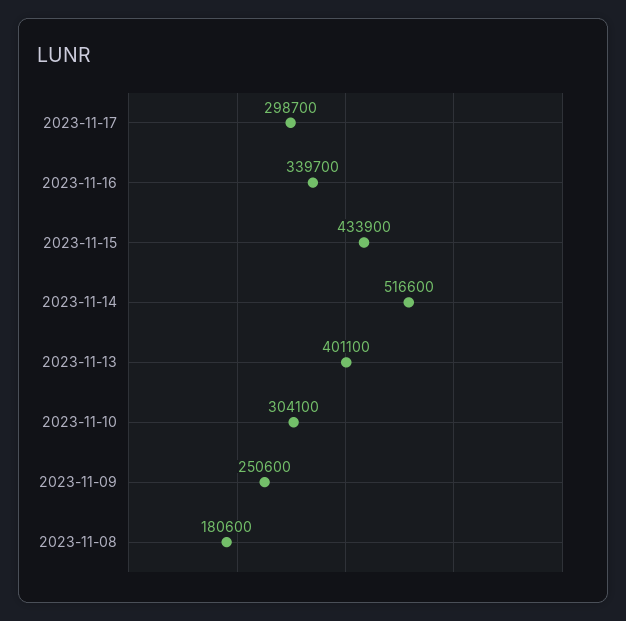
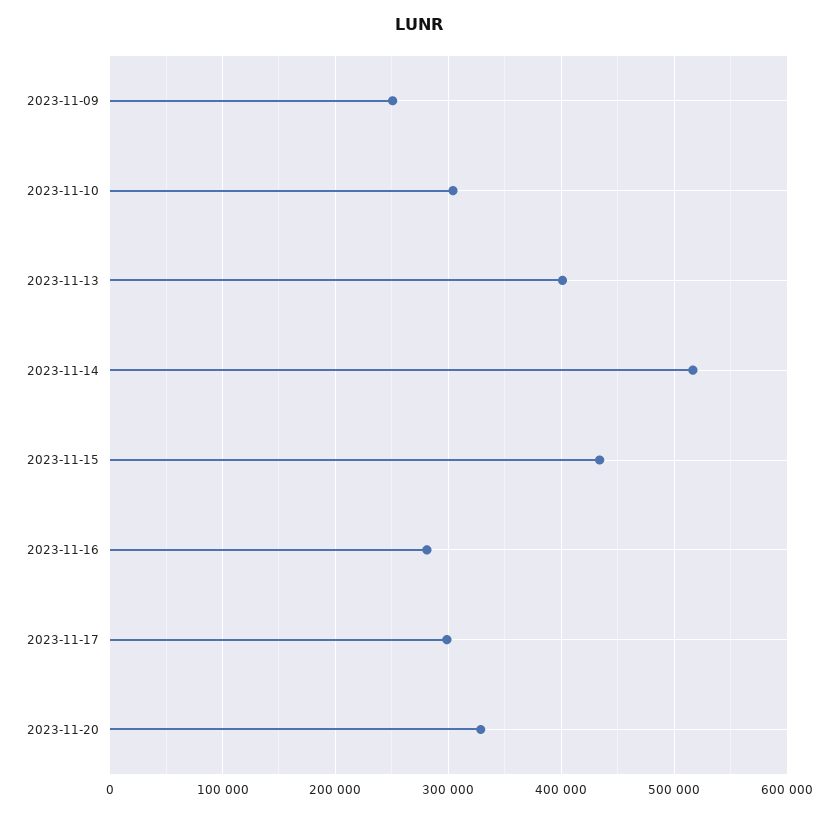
2023-11-16: 339700 -> 280000
2023-11-08: 180600 -> none
2023-11-20: none -> 330000

